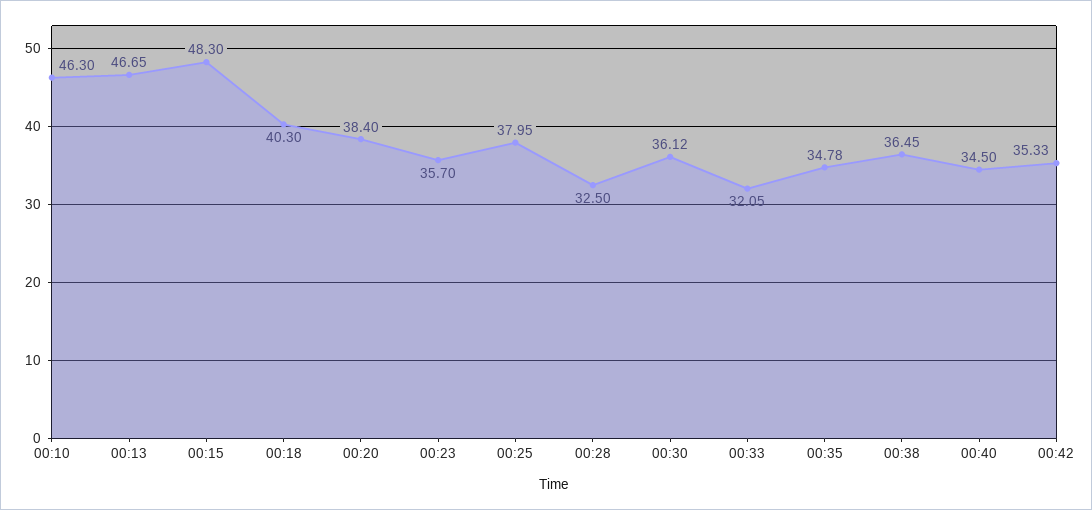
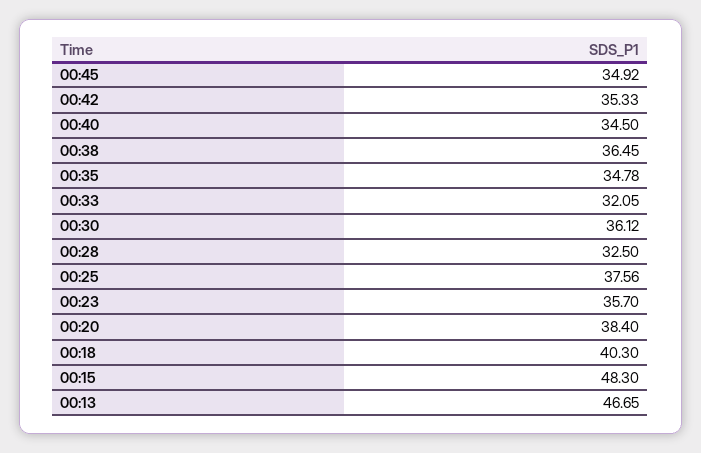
00:10: 46.3 -> none
00:25: 37.95 -> 37.56
00:45: none -> 34.92

